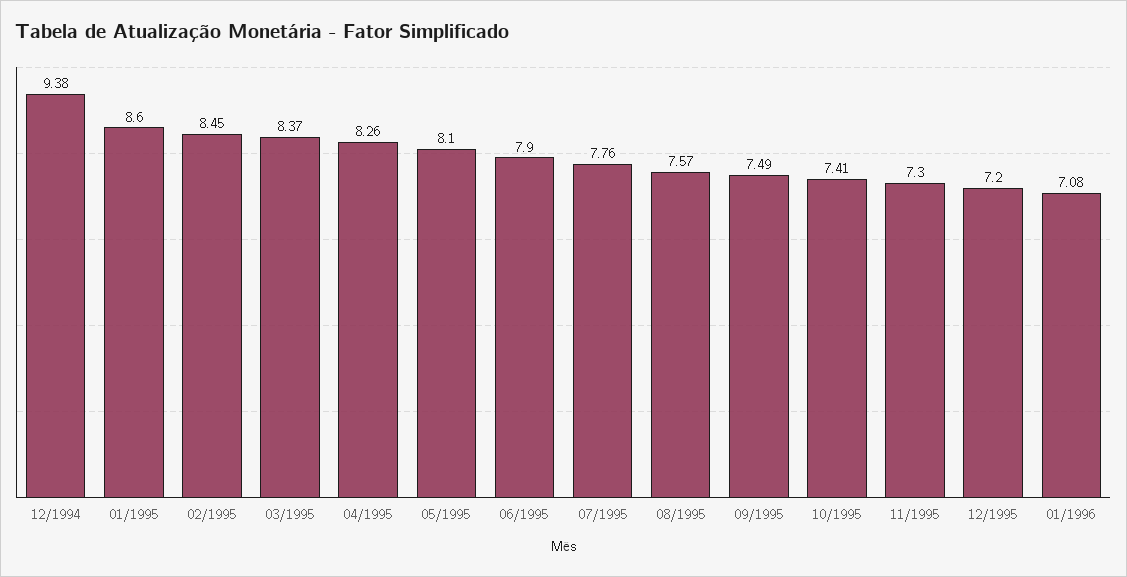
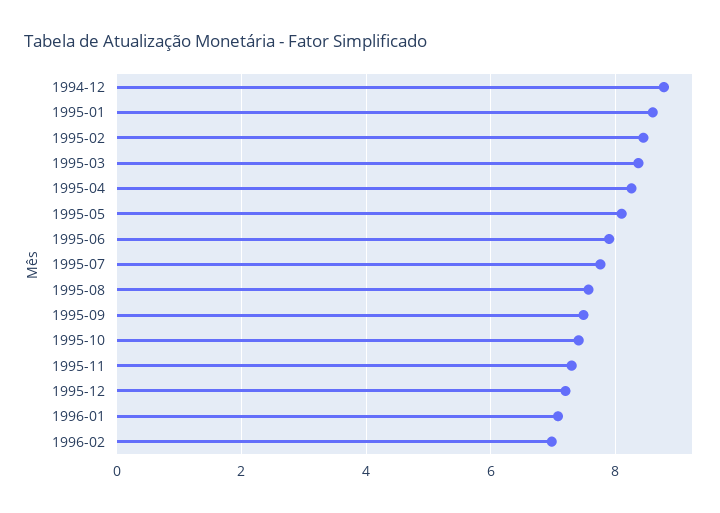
12/1994: 9.38 -> 8.8
1996-02: none -> 7

